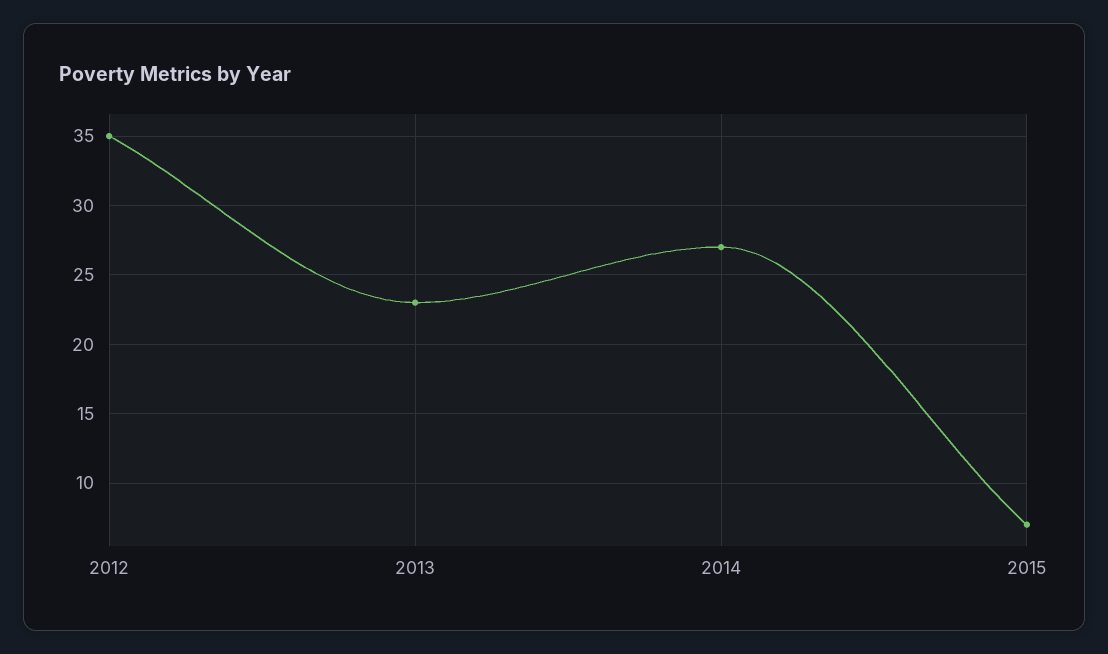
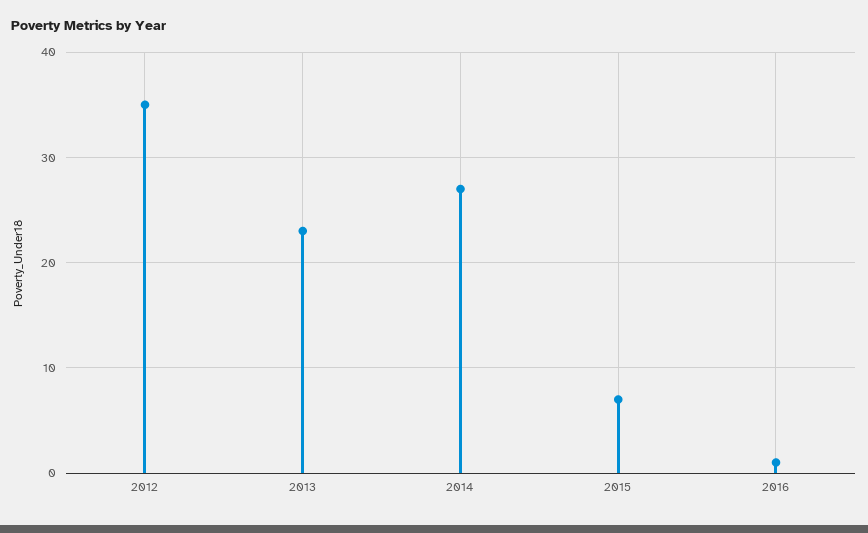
2016: none -> 1

